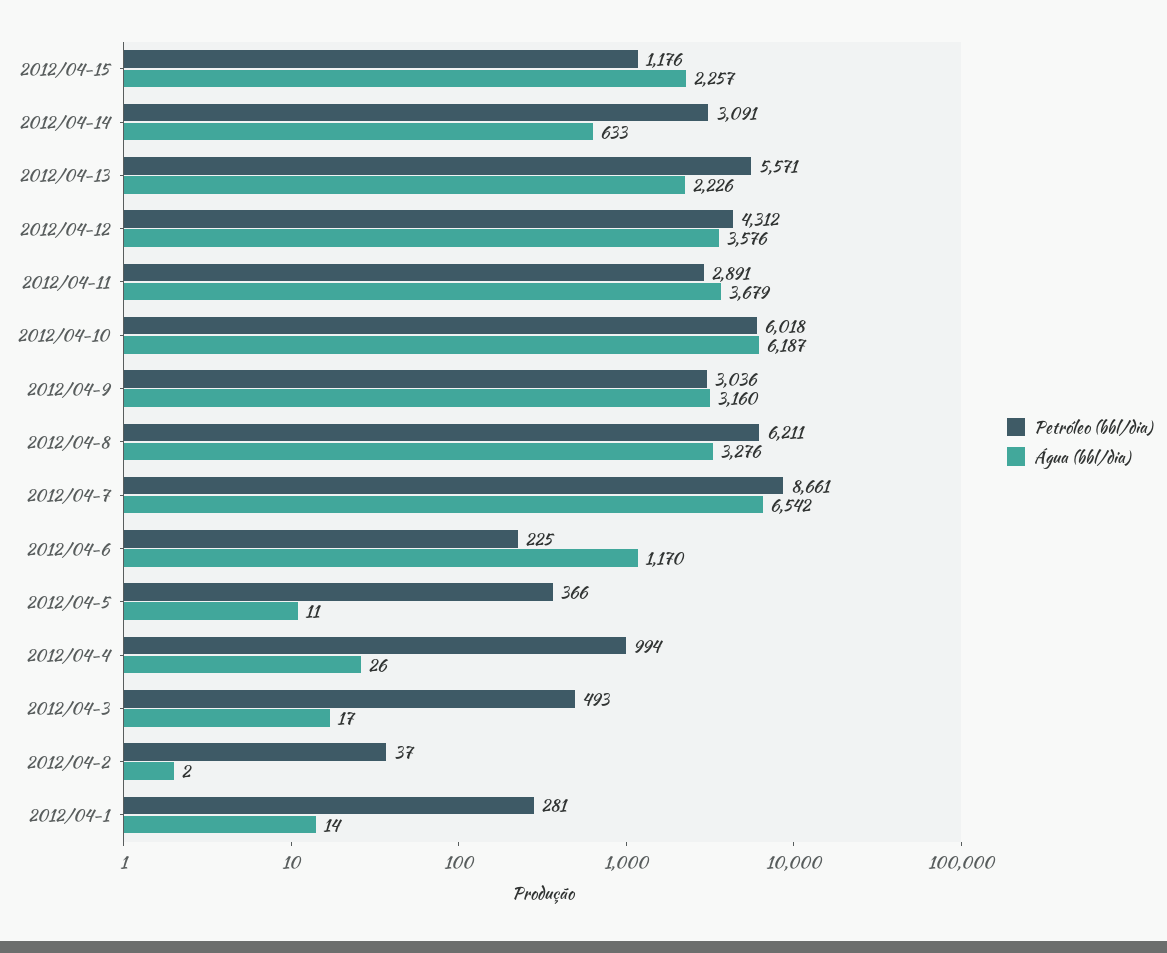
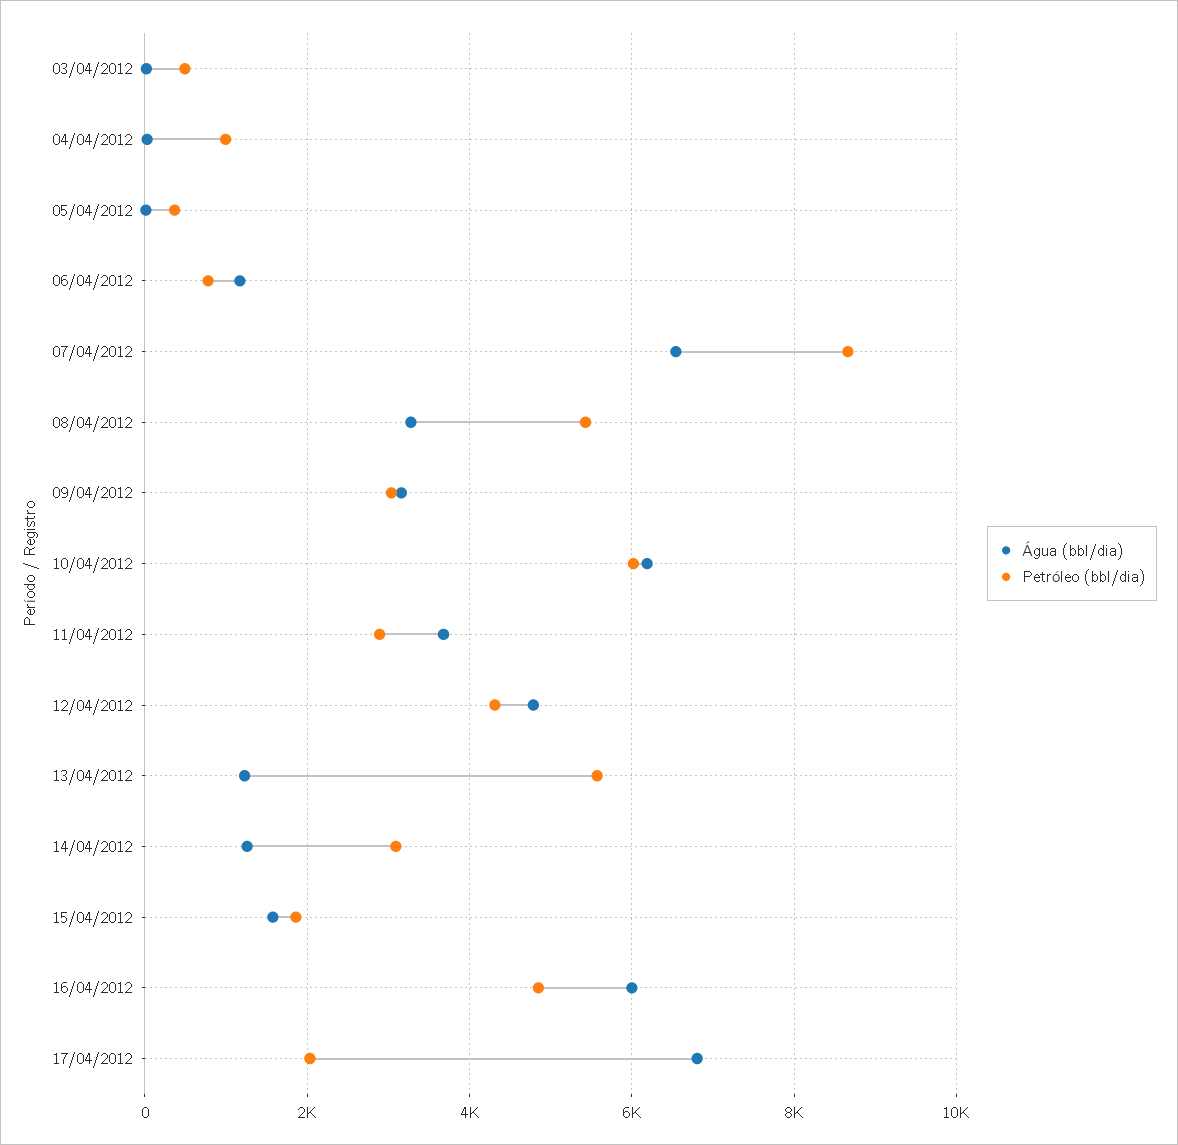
Petróleo (bbl/dia), 2012/04-15: 1176 -> 1800
Água (bbl/dia), 2012/04-15: 2257 -> 1600
Água (bbl/dia), 2012/04-14: 633 -> 1200
Água (bbl/dia), 2012/04-13: 2226 -> 1200
Água (bbl/dia), 2012/04-12: 3576 -> 4800
Petróleo (bbl/dia), 2012/04-8: 6211 -> 5400
Petróleo (bbl/dia), 2012/04-6: 225 -> 800
Petróleo (bbl/dia), 2012/04-2: 37 -> none
Água (bbl/dia), 2012/04-2: 2 -> none
Petróleo (bbl/dia), 2012/04-1: 281 -> none
Água (bbl/dia), 2012/04-1: 14 -> none
Água (bbl/dia), 16/04/2012: none -> 6000
Petróleo (bbl/dia), 16/04/2012: none -> 4800
Água (bbl/dia), 17/04/2012: none -> 6800
Petróleo (bbl/dia), 17/04/2012: none -> 2000

